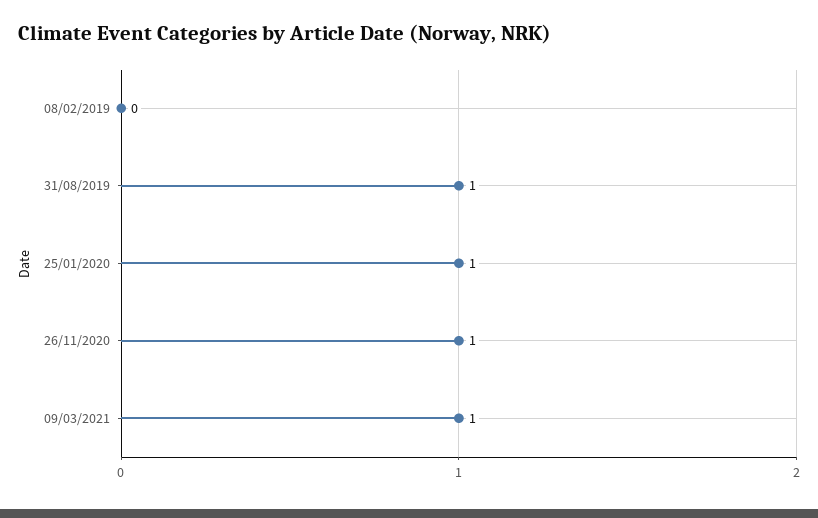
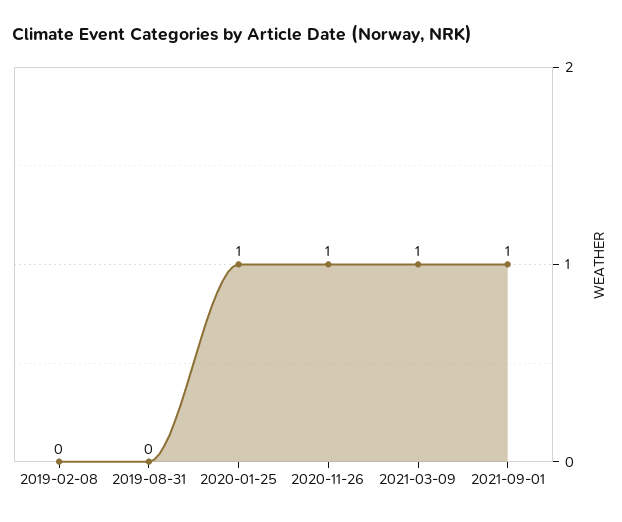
31/08/2019: 1 -> 0
2021-09-01: none -> 1

